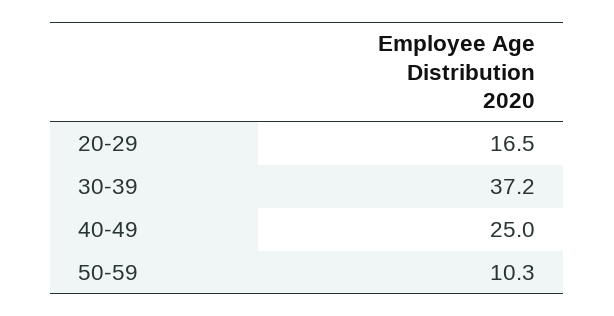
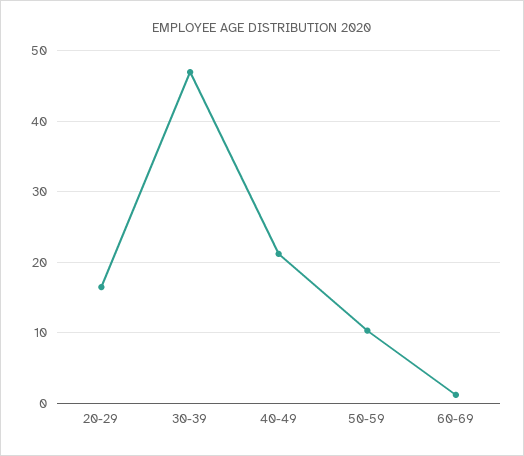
30-39: 37.2 -> 47
40-49: 25 -> 21
60-69: none -> 1

